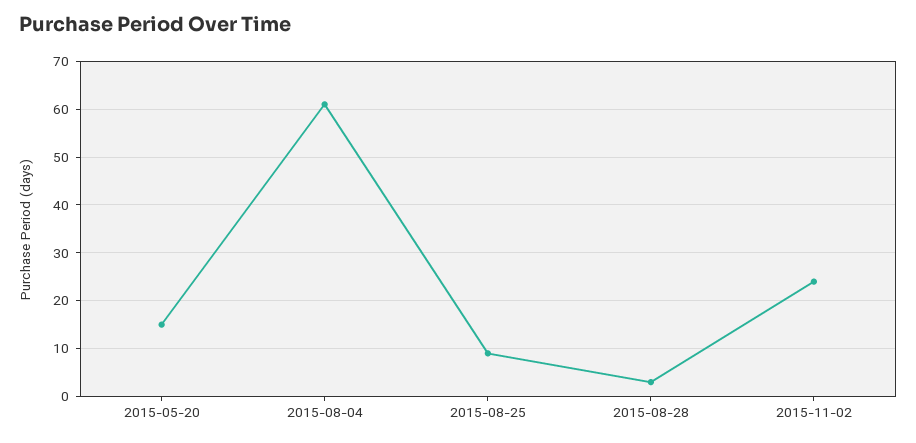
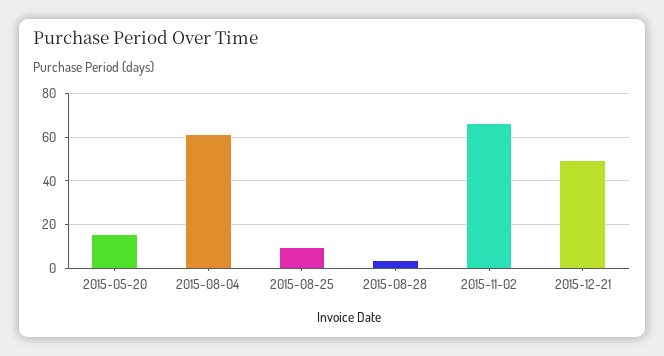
2015-11-02: 25 -> 65
2015-12-21: none -> 50

